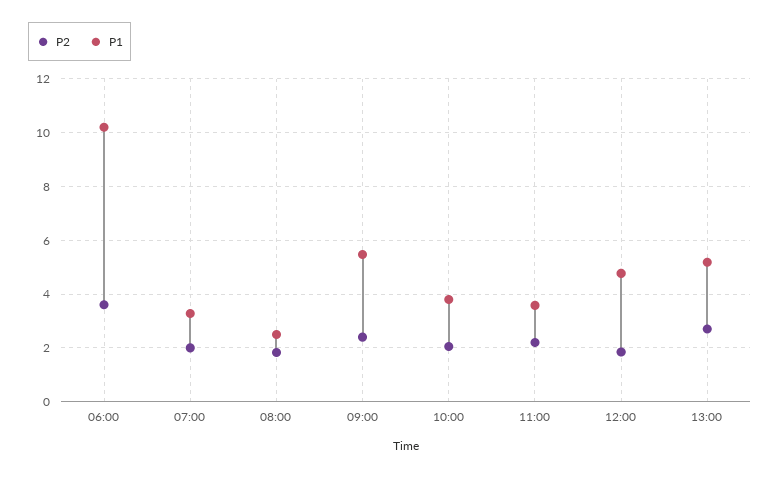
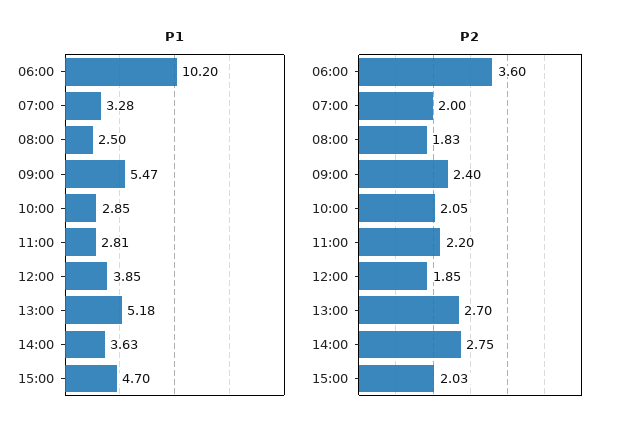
P1, 10:00: 3.75 -> 2.85
P1, 11:00: 3.5 -> 2.81
P1, 12:00: 4.75 -> 3.85
P1, 14:00: none -> 3.63
P1, 15:00: none -> 4.7
P2, 14:00: none -> 2.75
P2, 15:00: none -> 2.03

